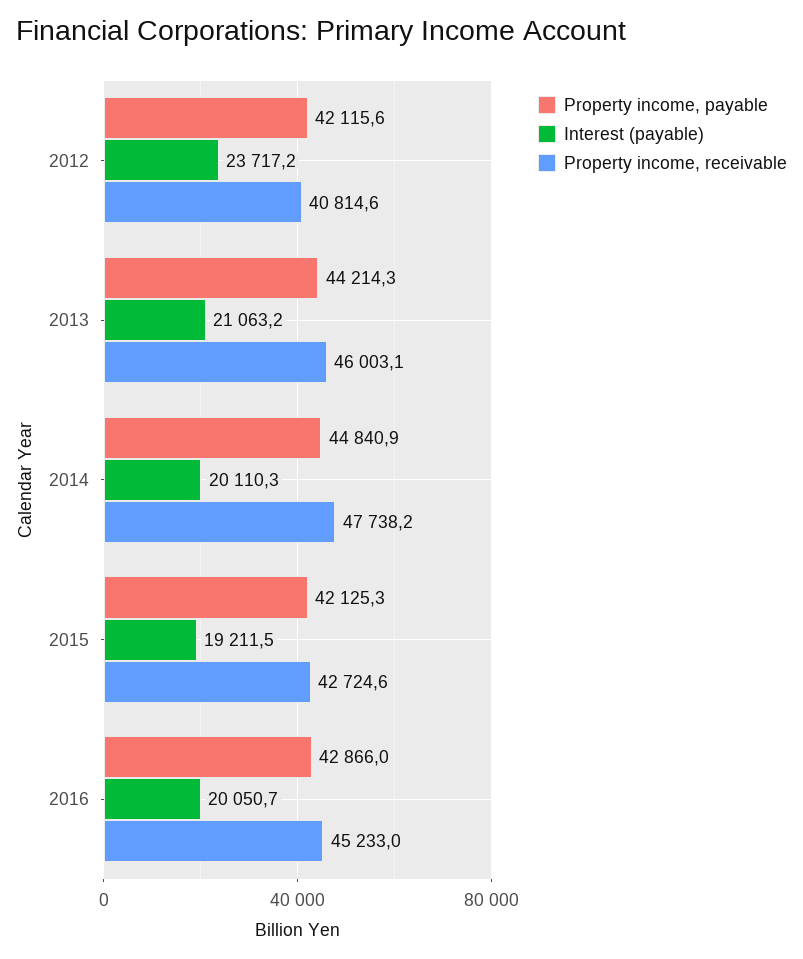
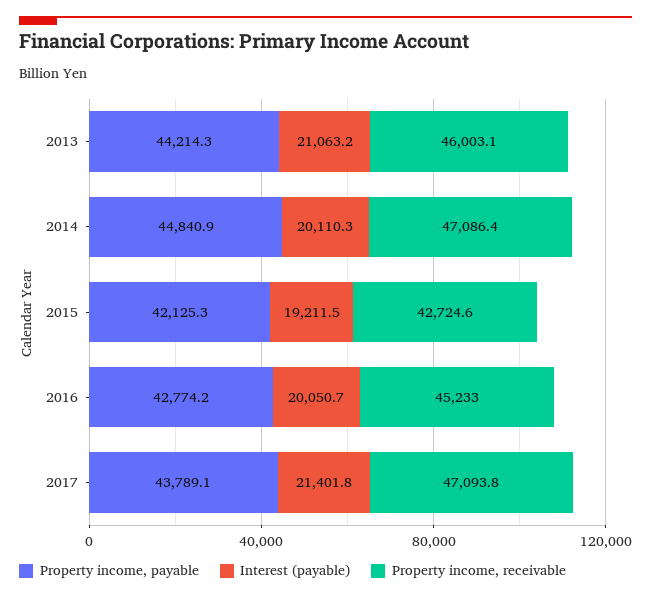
Property income, payable, 2012: 42115.6 -> none
Interest (payable), 2012: 23717.2 -> none
Property income, receivable, 2012: 40814.6 -> none
Property income, receivable, 2014: 47738.2 -> 47086.4
Property income, payable, 2016: 42866 -> 42774.2
Property income, payable, 2017: none -> 43789.1
Interest (payable), 2017: none -> 21401.8
Property income, receivable, 2017: none -> 47093.8

